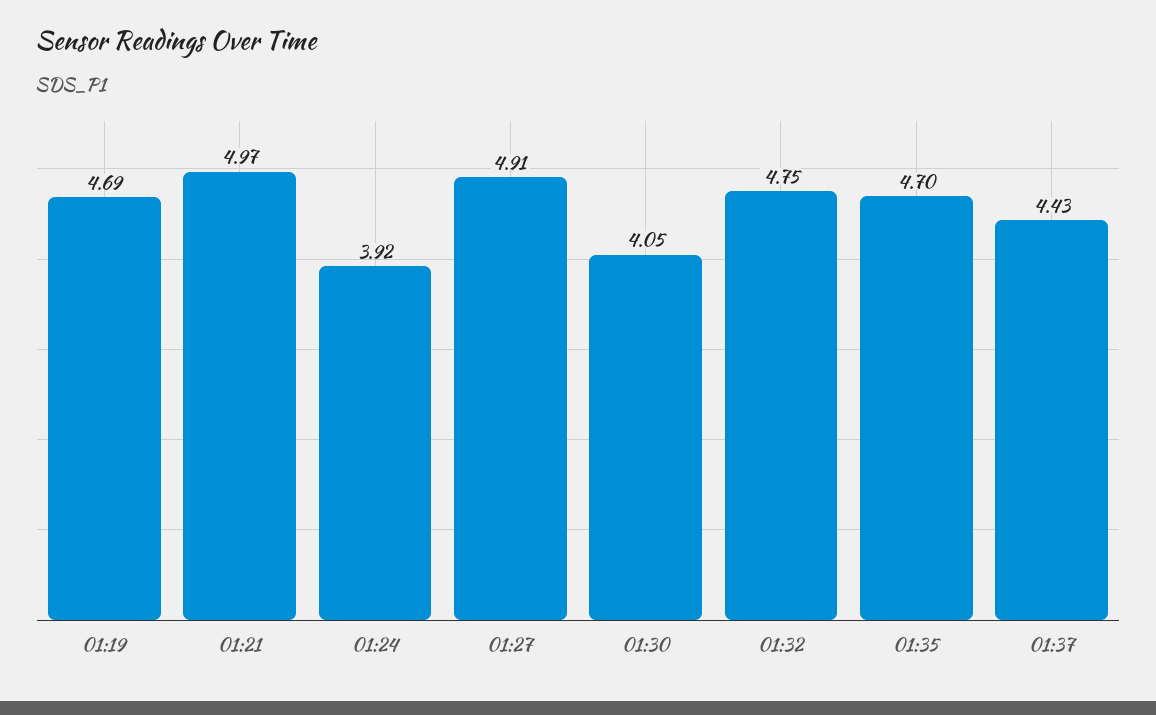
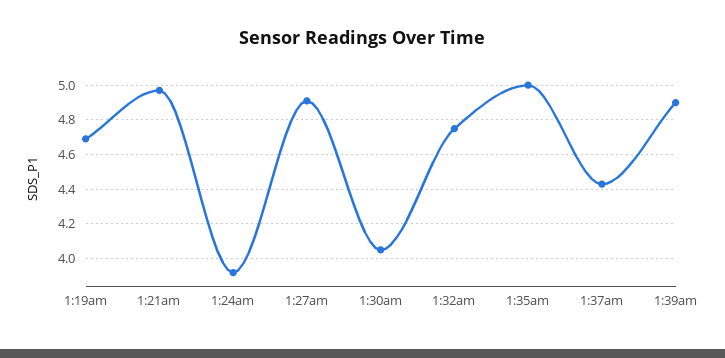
01:35: 4.7 -> 5
1:39am: none -> 4.9

